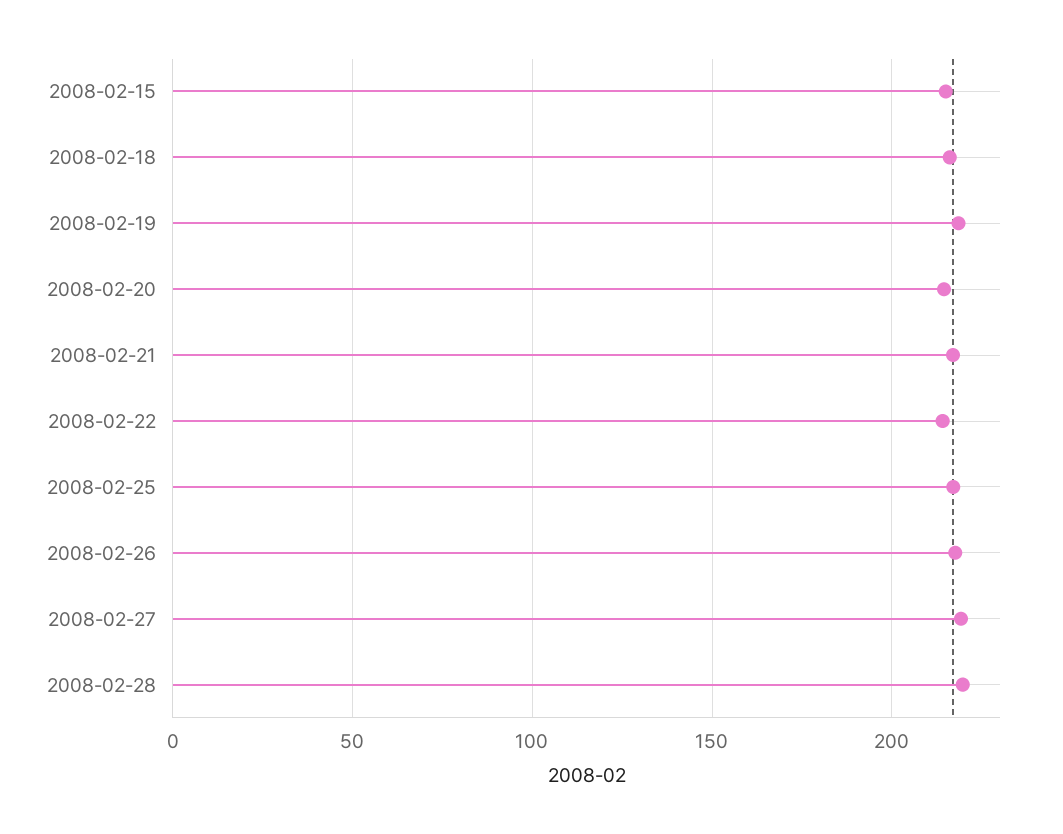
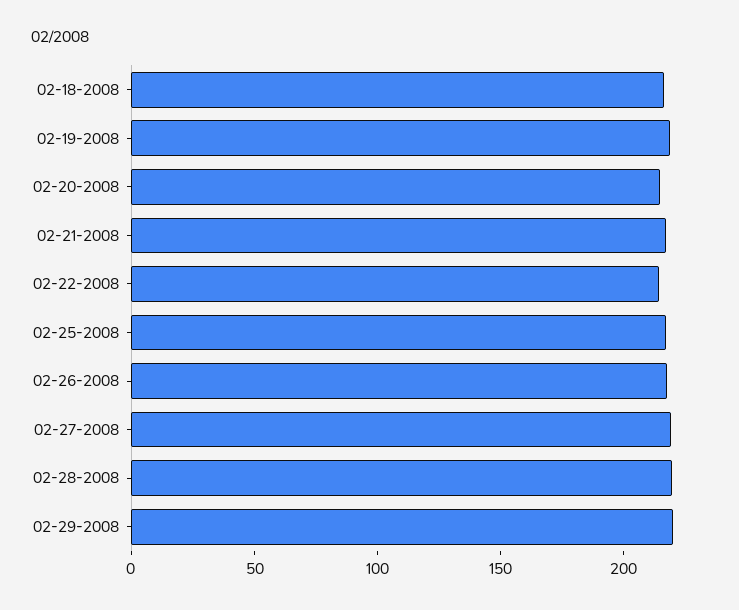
2008-02-15: 215 -> none
02-29-2008: none -> 220

